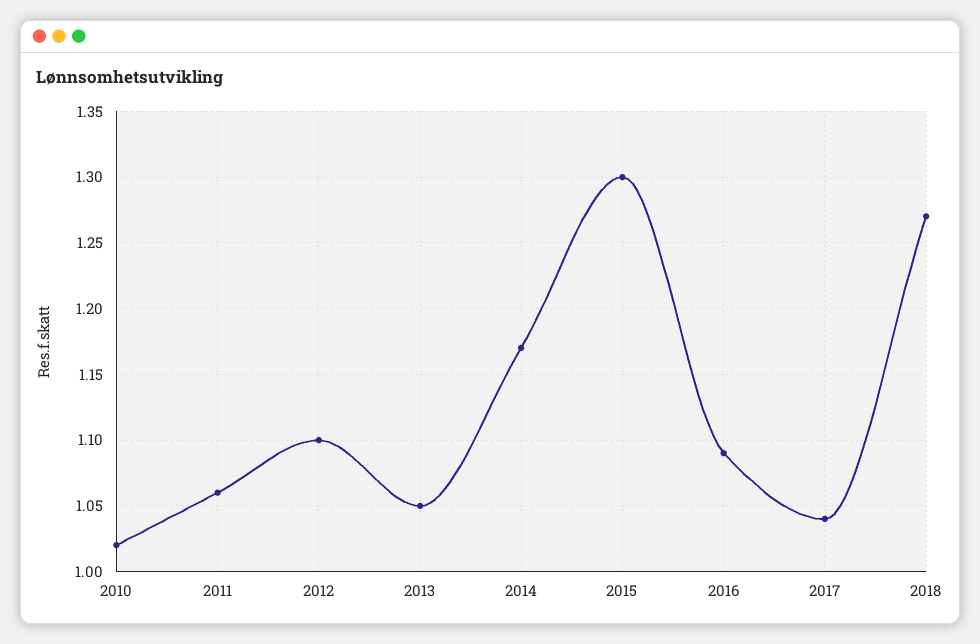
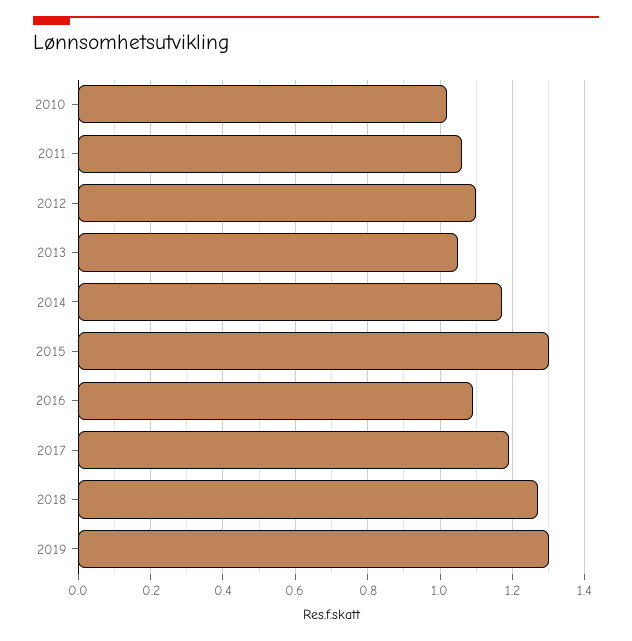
2017: 1.04 -> 1.2
2019: none -> 1.3

